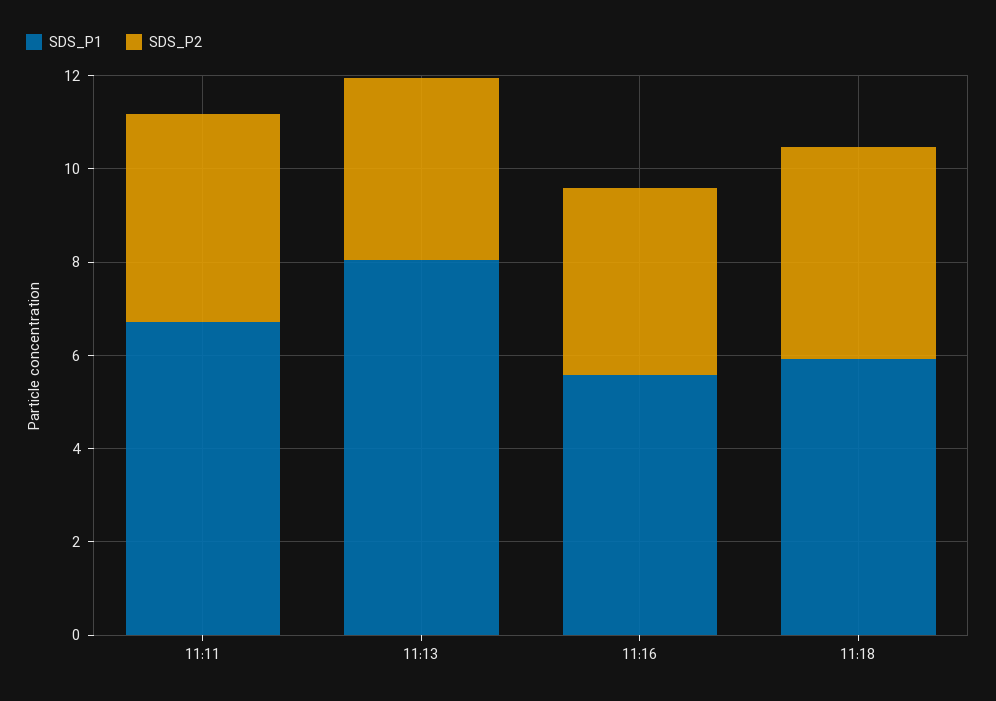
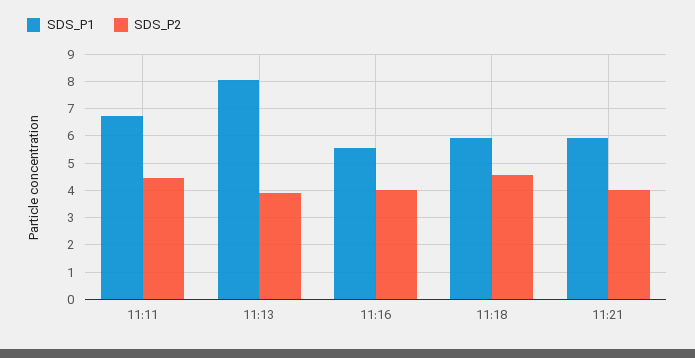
SDS_P1, 11:21: none -> 6
SDS_P2, 11:21: none -> 4

